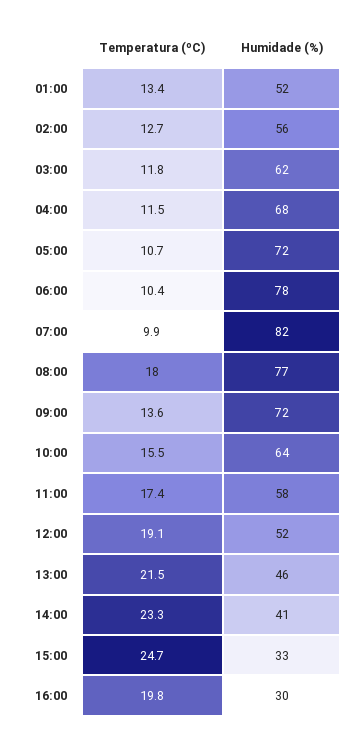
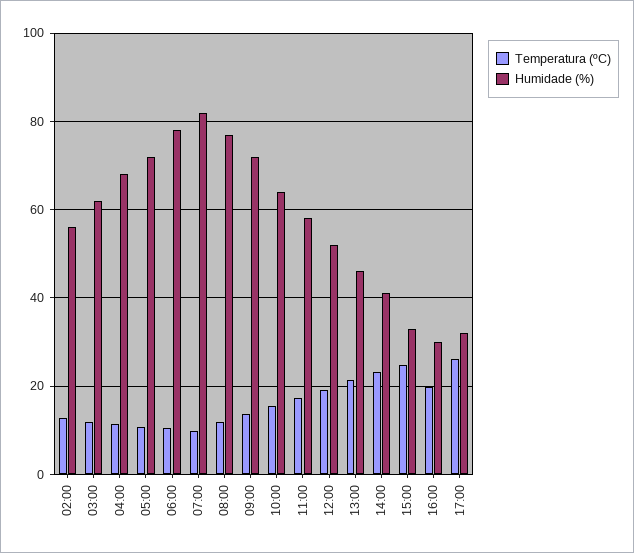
Temperatura (ºC), 01:00: 13.4 -> none
Humidade (%), 01:00: 52 -> none
Temperatura (ºC), 08:00: 18 -> 12
Temperatura (ºC), 17:00: none -> 26
Humidade (%), 17:00: none -> 32

